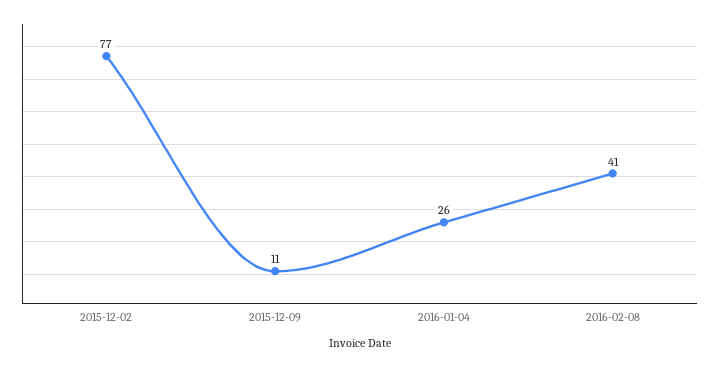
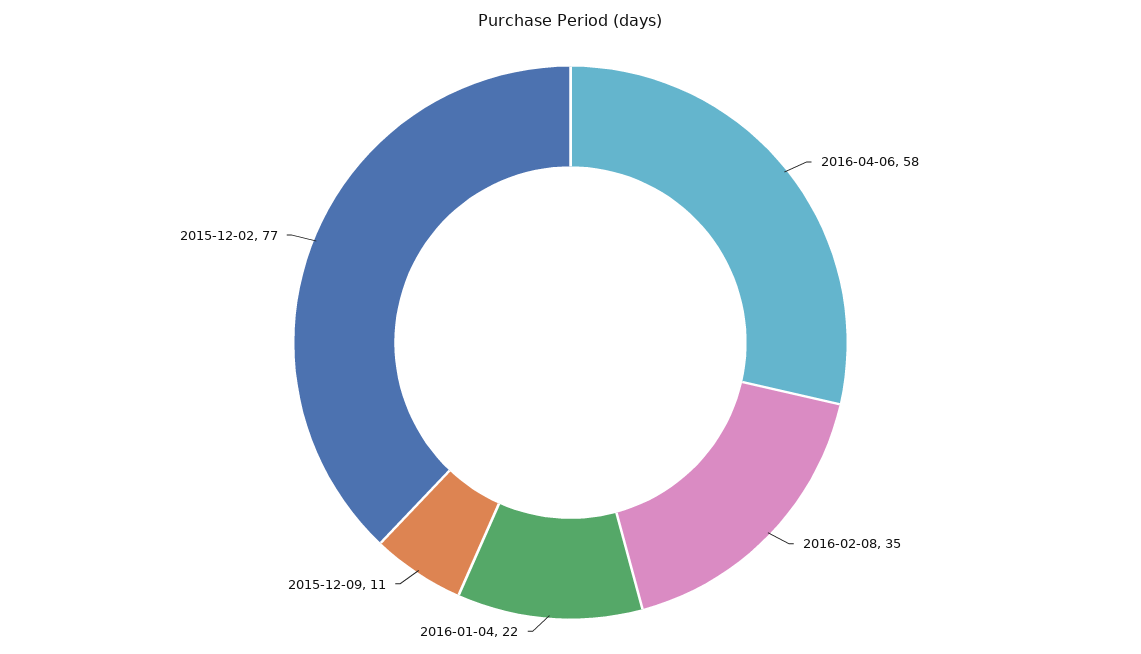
2016-01-04: 26 -> 22
2016-02-08: 41 -> 35
2016-04-06: none -> 58

